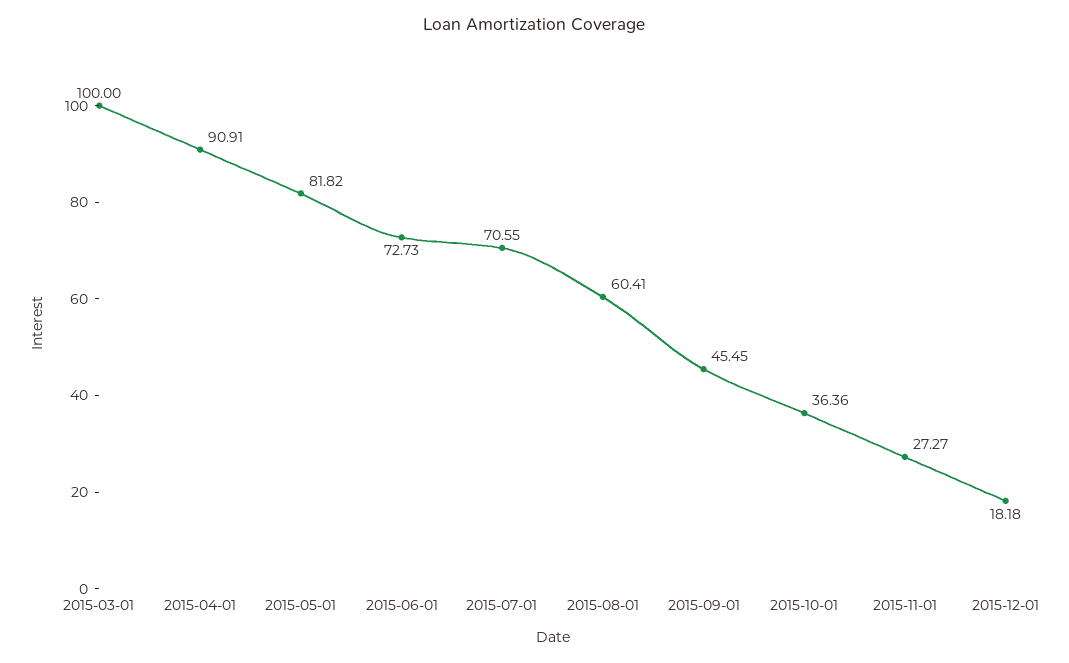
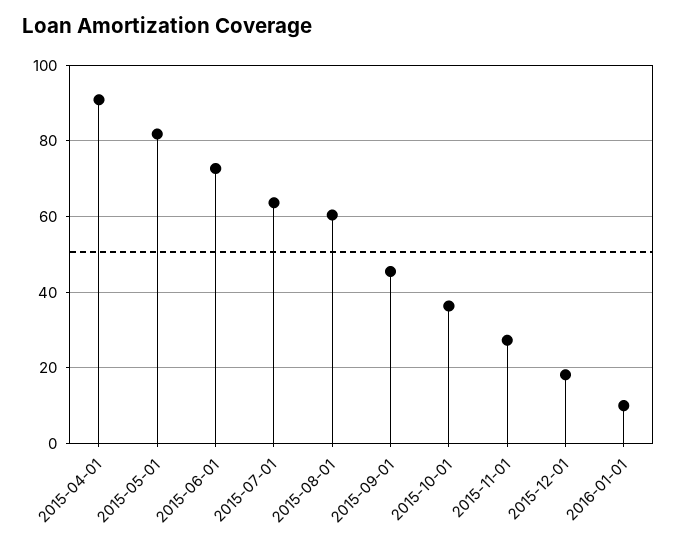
2015-03-01: 100 -> none
2015-07-01: 70.55 -> 64
2016-01-01: none -> 10

